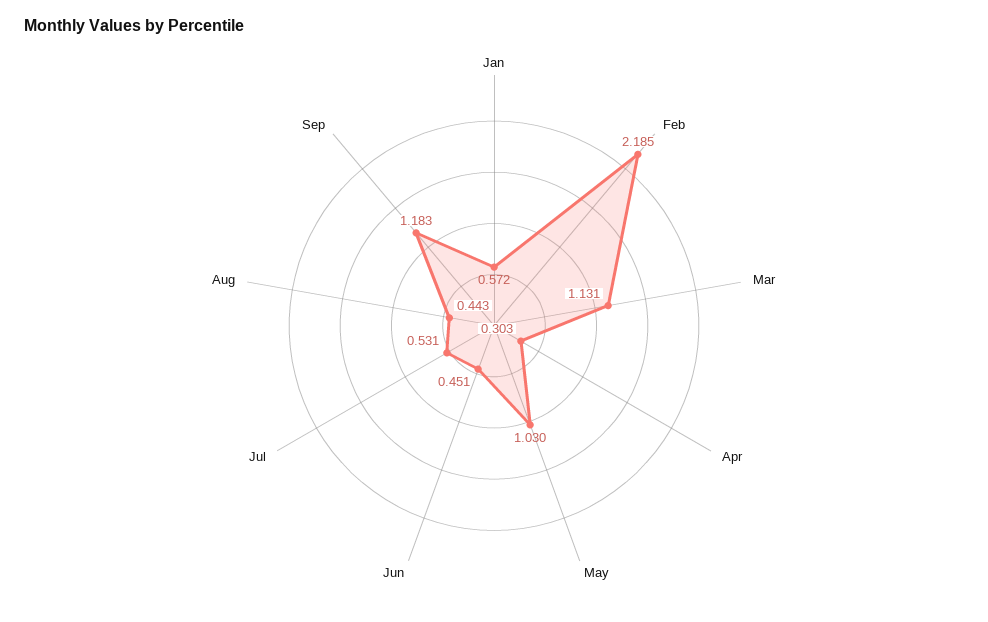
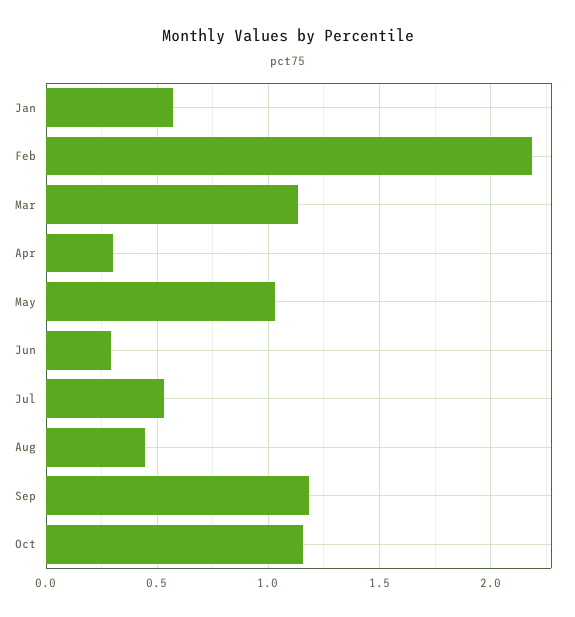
Jun: 0.451 -> 0.3
Oct: none -> 1.15

